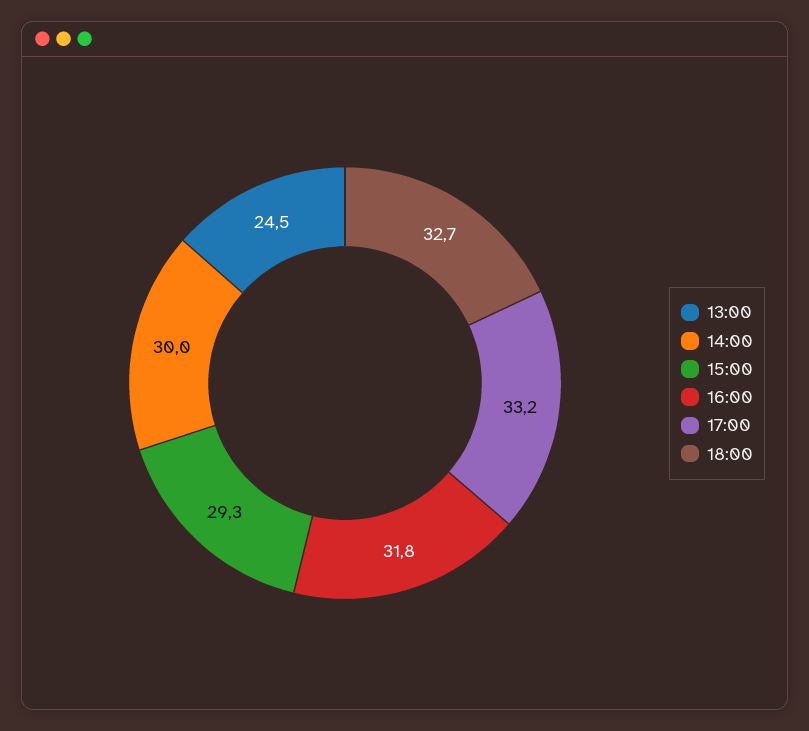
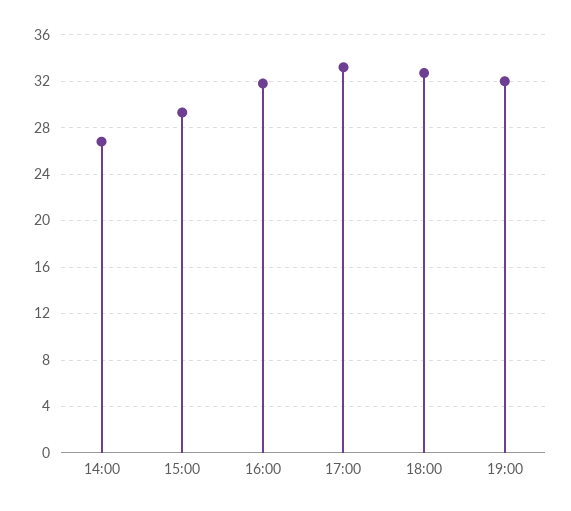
13:00: 24.5 -> none
14:00: 30 -> 27
19:00: none -> 32

